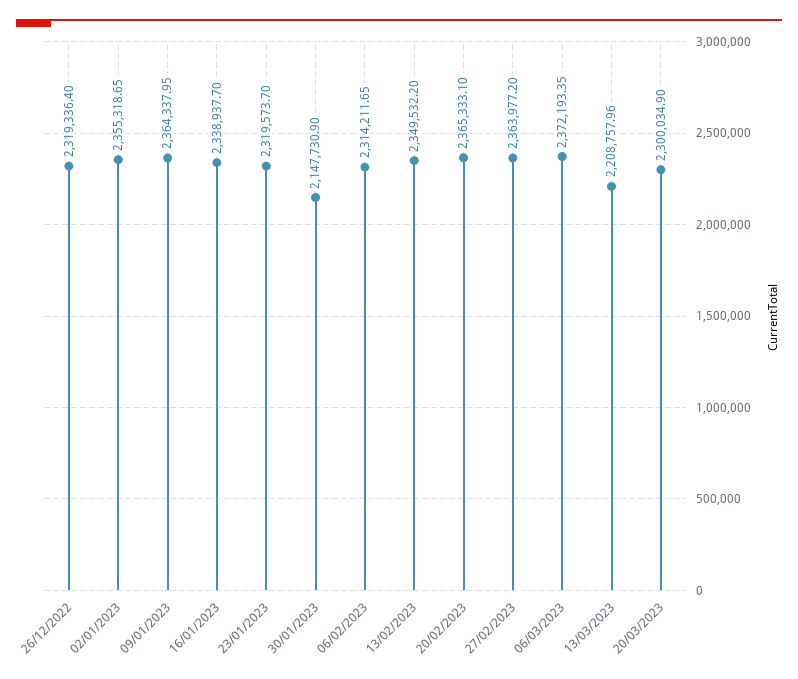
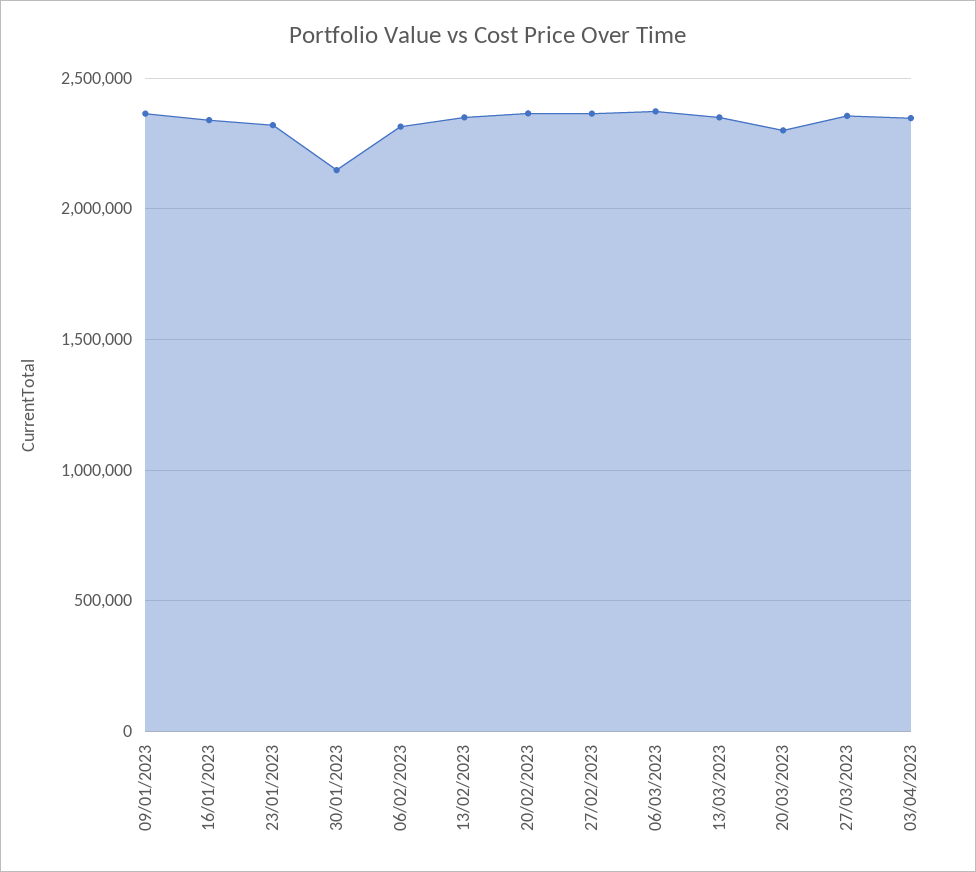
26/12/2022: 2319336.4 -> none
02/01/2023: 2355318.65 -> none
13/03/2023: 2208757.96 -> 2350000
27/03/2023: none -> 2350000
03/04/2023: none -> 2350000

